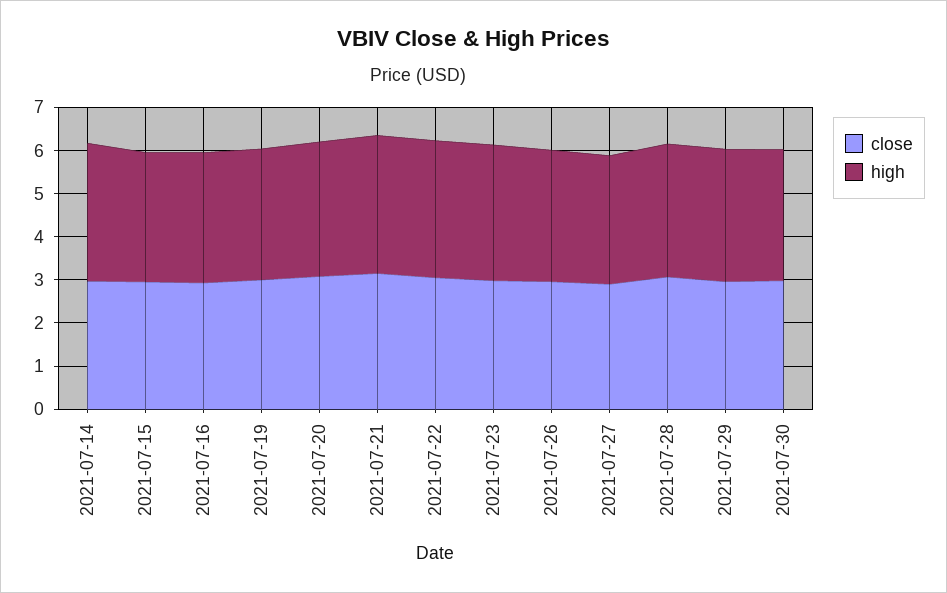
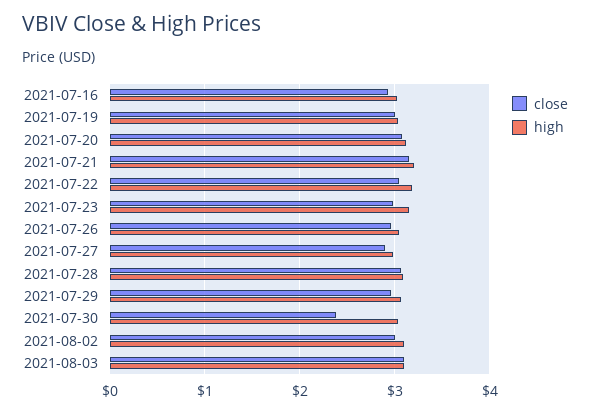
close, 2021-07-14: 3 -> none
high, 2021-07-14: 3.2 -> none
close, 2021-07-15: 3 -> none
high, 2021-07-15: 3 -> none
close, 2021-07-30: 3 -> 2.4
close, 2021-08-02: none -> 3
high, 2021-08-02: none -> 3.1
close, 2021-08-03: none -> 3.1
high, 2021-08-03: none -> 3.1

